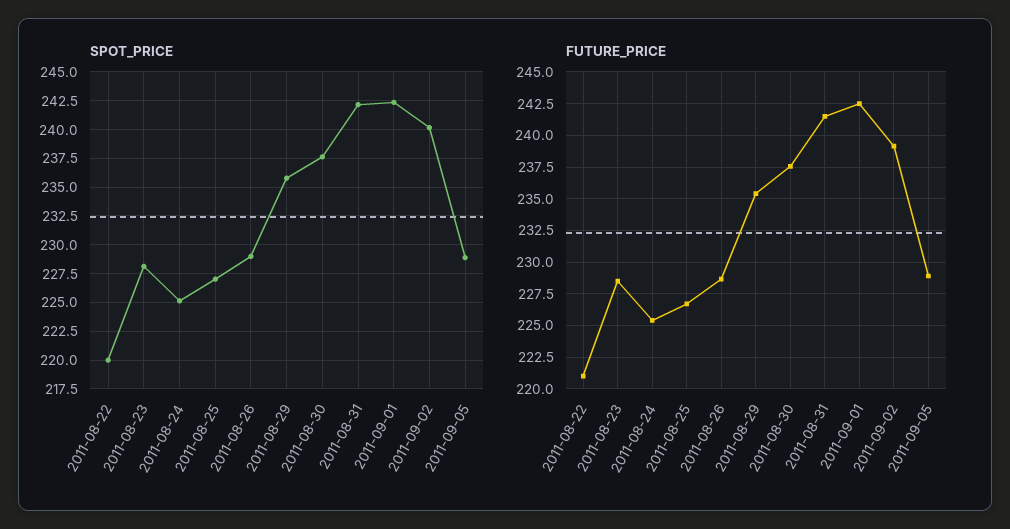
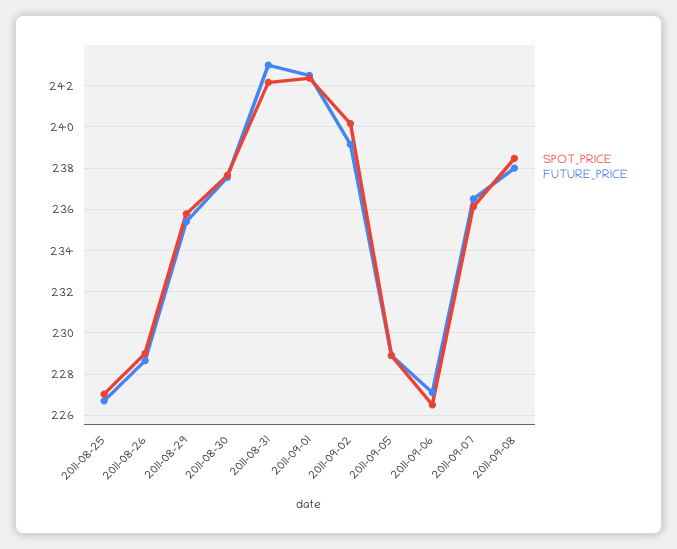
SPOT_PRICE, 2011-08-22: 220 -> none
SPOT_PRICE, 2011-08-23: 227.5 -> none
SPOT_PRICE, 2011-08-24: 225 -> none
FUTURE_PRICE, 2011-08-22: 221 -> none
FUTURE_PRICE, 2011-08-23: 228.5 -> none
FUTURE_PRICE, 2011-08-24: 225.5 -> none
FUTURE_PRICE, 2011-08-31: 241.5 -> 243
SPOT_PRICE, 2011-09-06: none -> 226.5
FUTURE_PRICE, 2011-09-06: none -> 227
SPOT_PRICE, 2011-09-07: none -> 236
FUTURE_PRICE, 2011-09-07: none -> 236.5
SPOT_PRICE, 2011-09-08: none -> 238.5
FUTURE_PRICE, 2011-09-08: none -> 238

